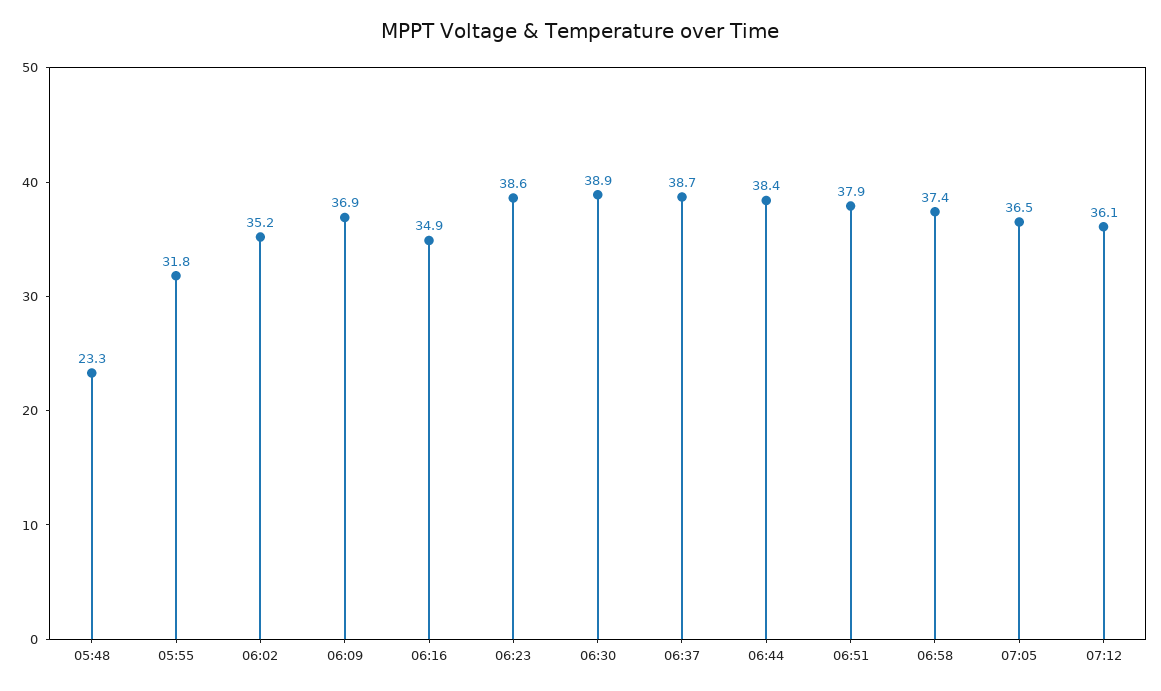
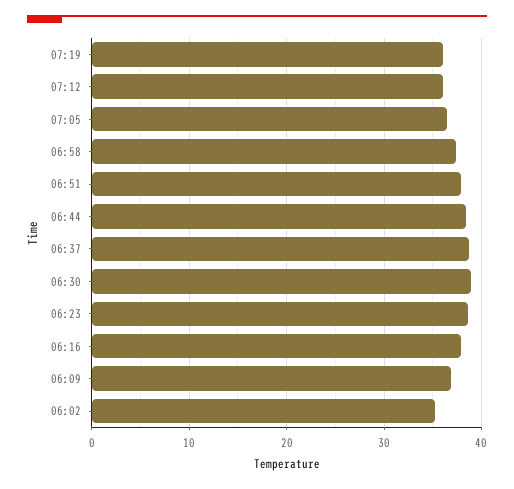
05:48: 23.3 -> none
05:55: 31.8 -> none
06:16: 34.9 -> 38
07:19: none -> 36

